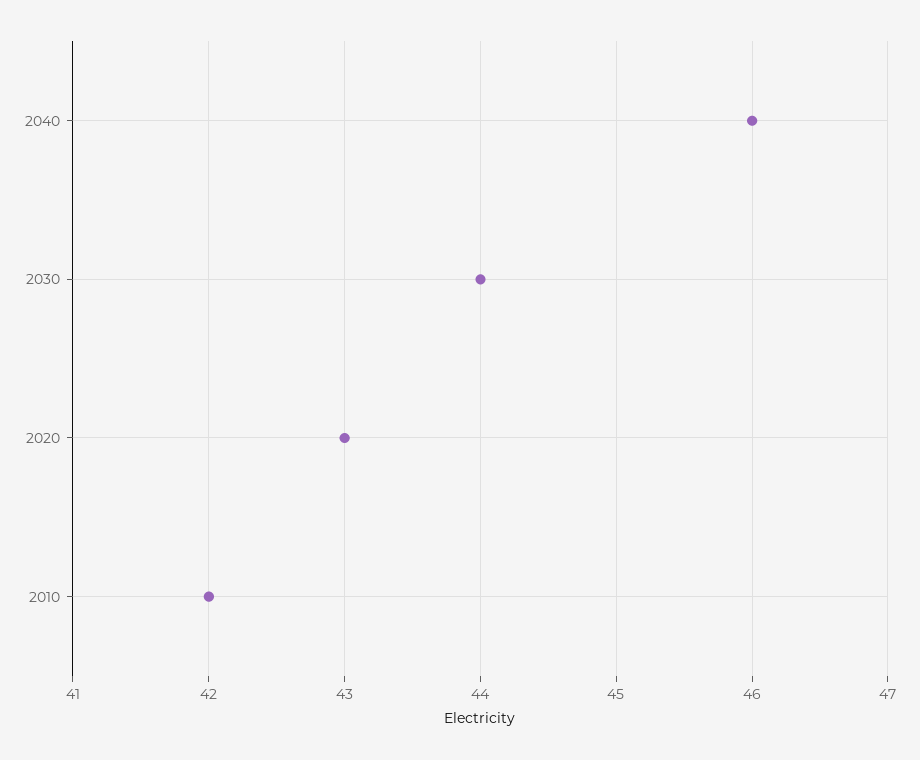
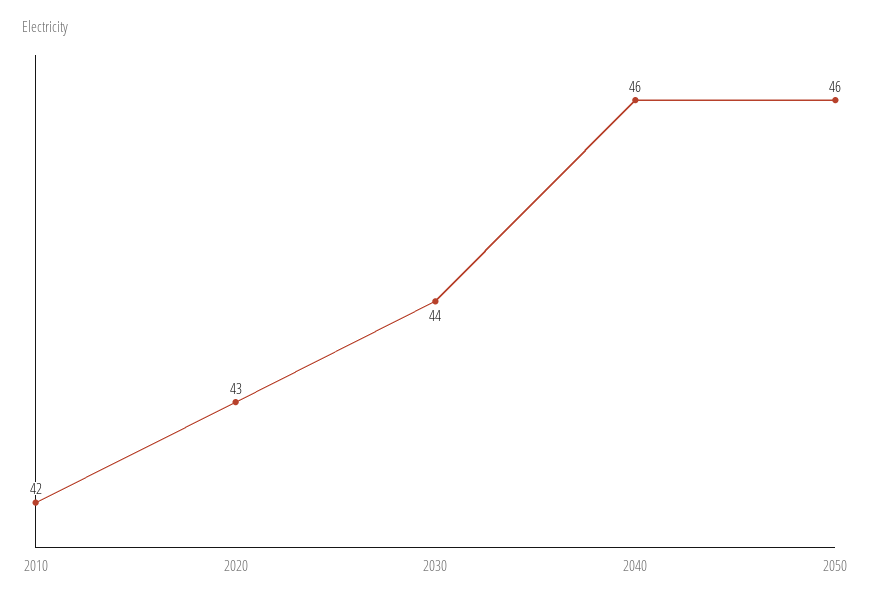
2050: none -> 46

